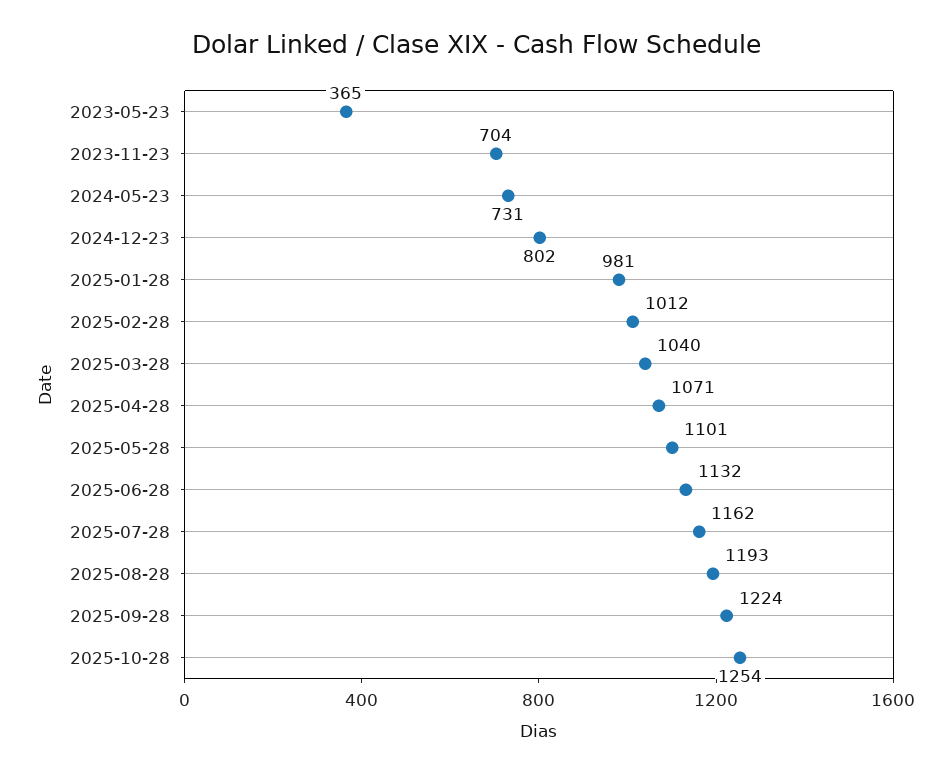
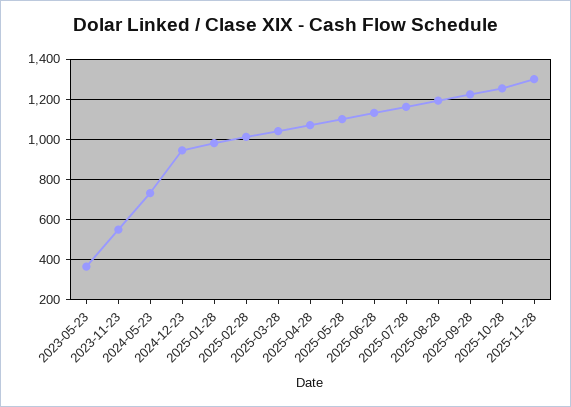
2023-11-23: 704 -> 550
2024-12-23: 802 -> 950
2025-11-28: none -> 1300

